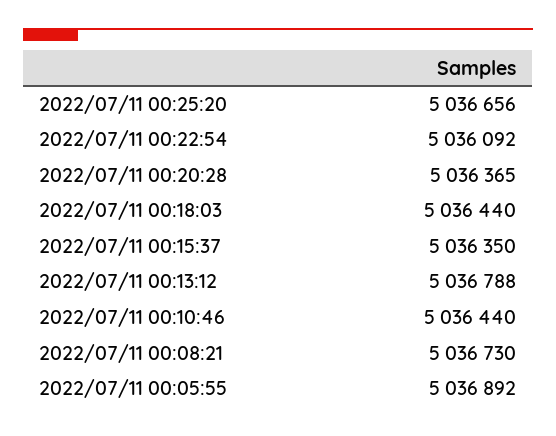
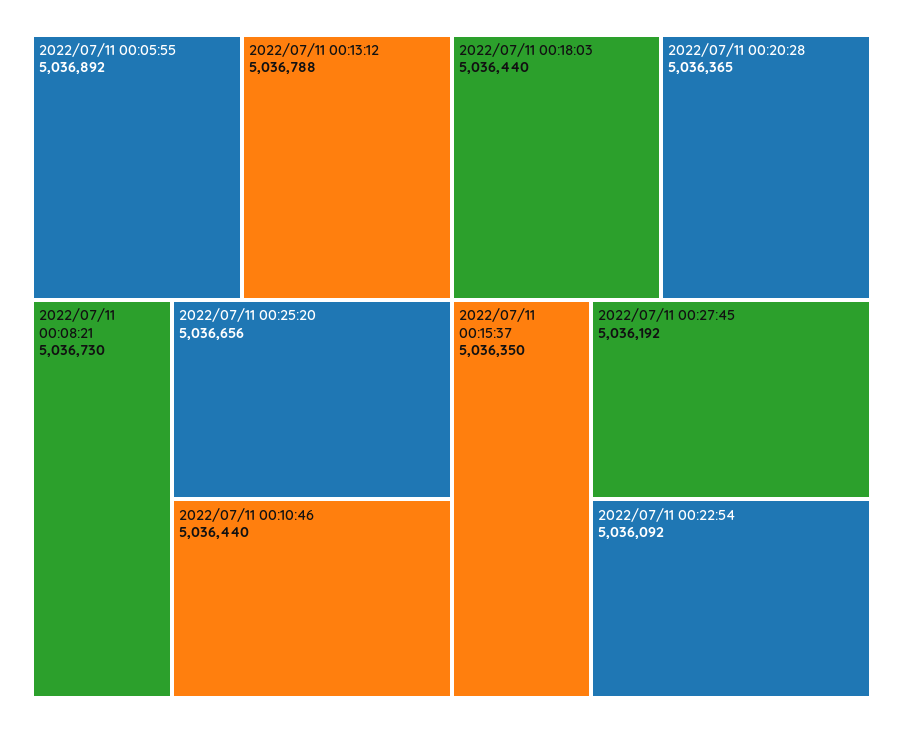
2022/07/11 00:27:45: none -> 5036192

